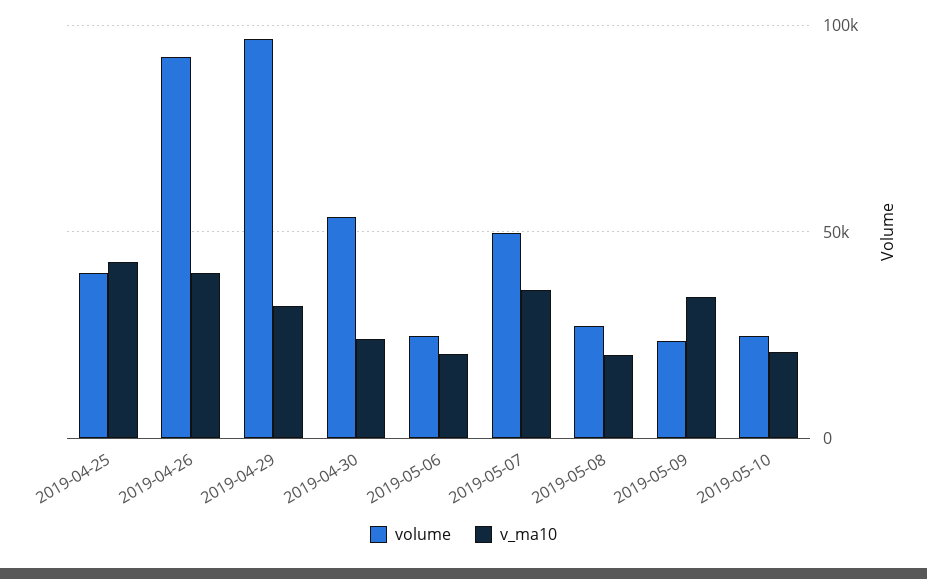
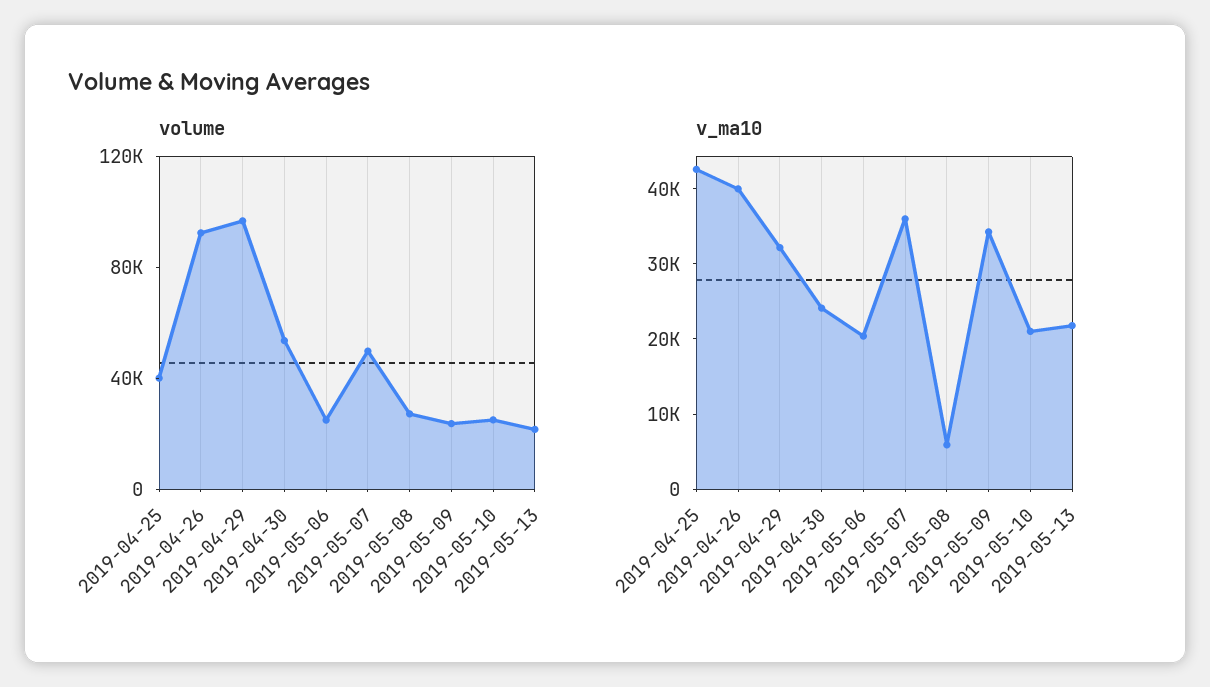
v_ma10, 2019-05-08: 20000 -> 6000
volume, 2019-05-13: none -> 20000
v_ma10, 2019-05-13: none -> 22000

